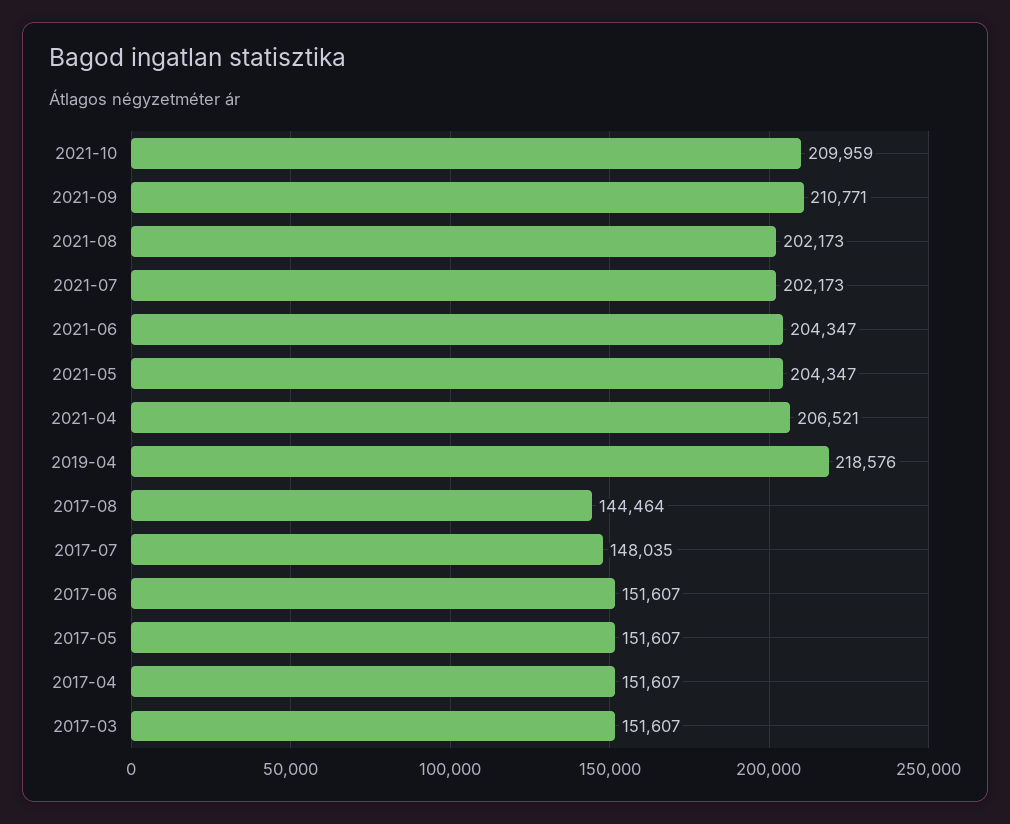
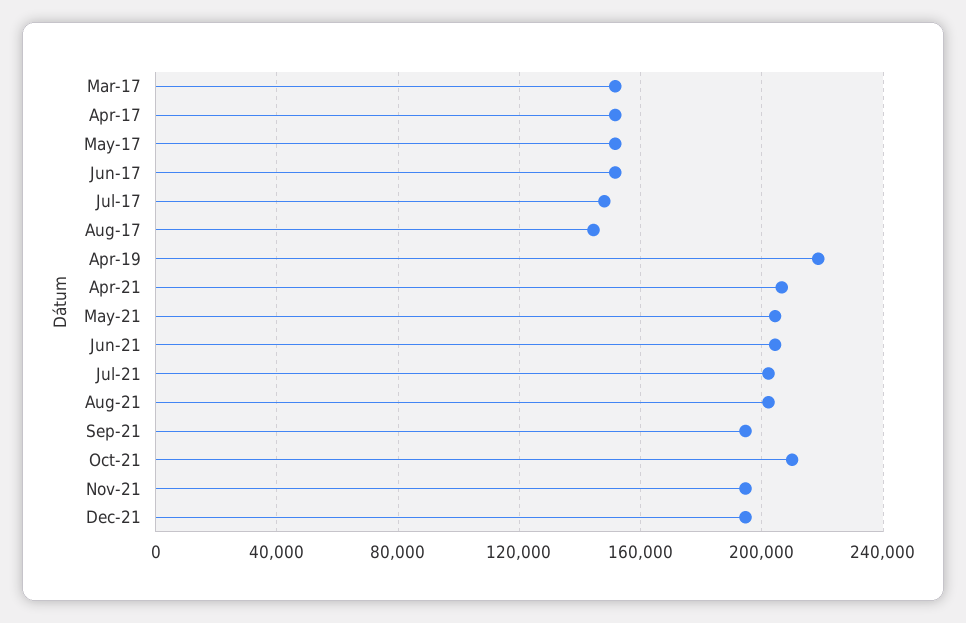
2021-09: 210771 -> 195000
Nov-21: none -> 195000
Dec-21: none -> 195000

